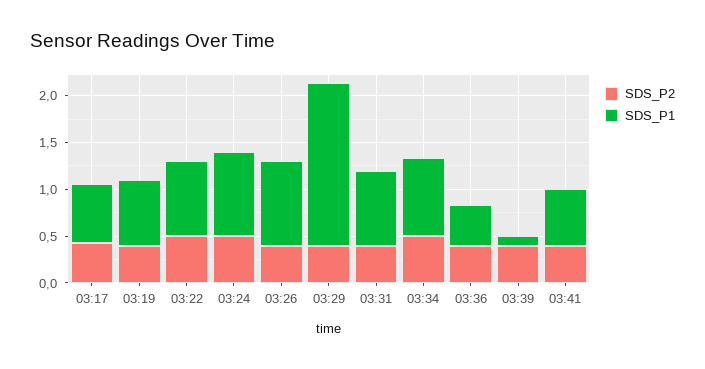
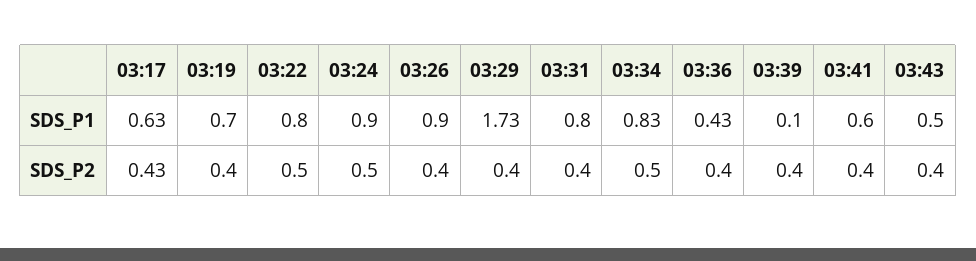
SDS_P1, 03:43: none -> 0.5
SDS_P2, 03:43: none -> 0.4

